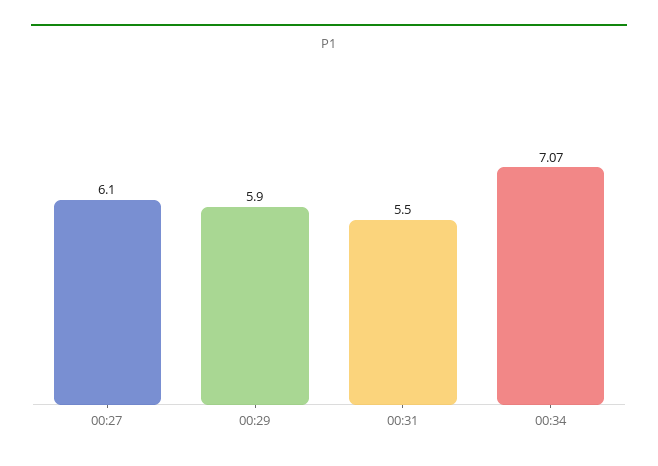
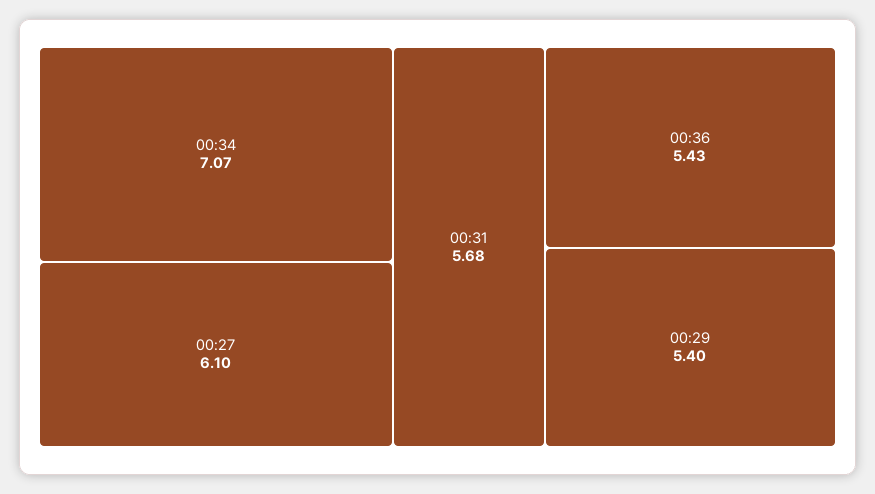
00:29: 5.9 -> 5.4
00:31: 5.5 -> 5.68
00:36: none -> 5.43

